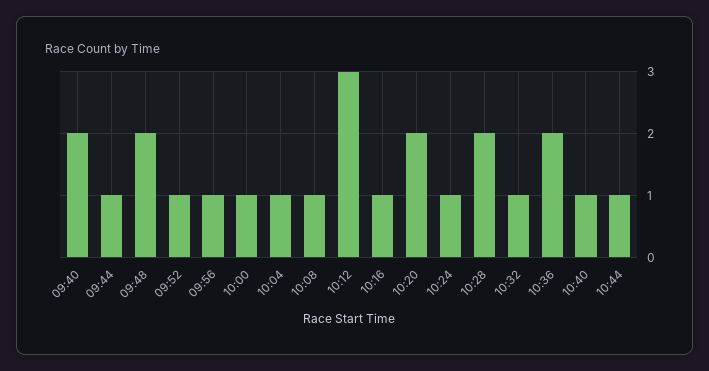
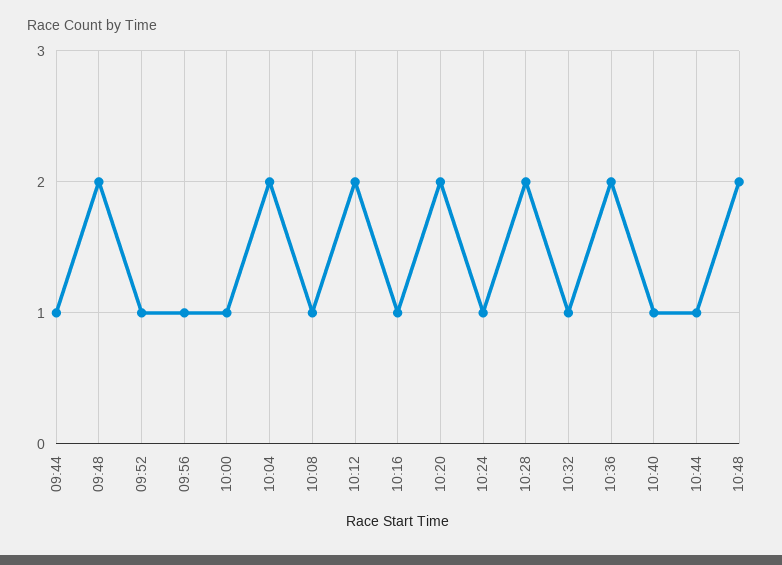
09:40: 2 -> none
10:04: 1 -> 2
10:12: 3 -> 2
10:48: none -> 2

